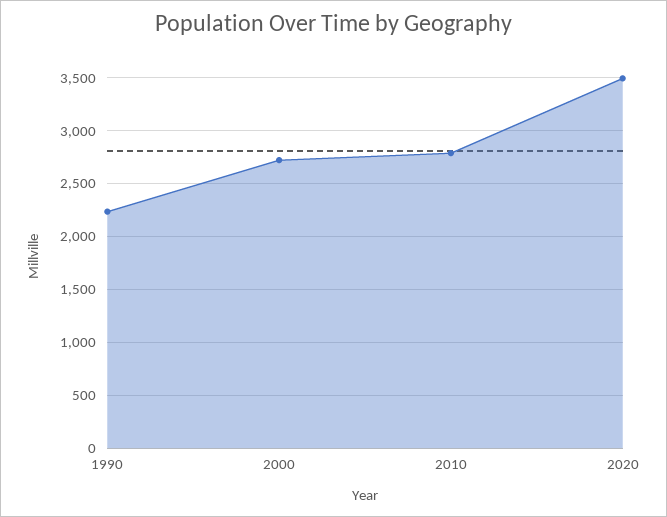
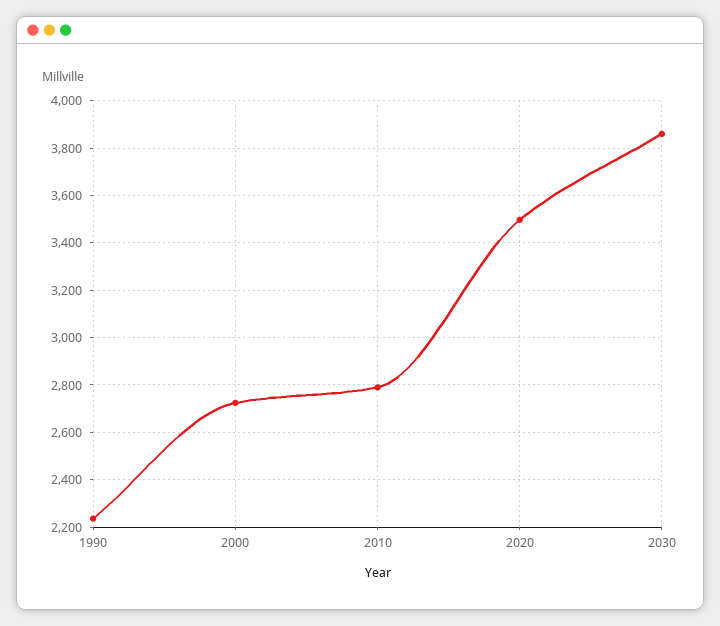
2030: none -> 3850

